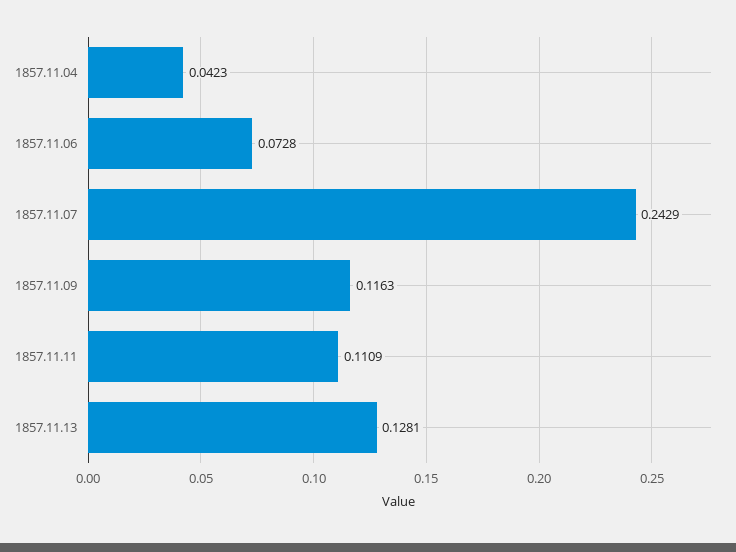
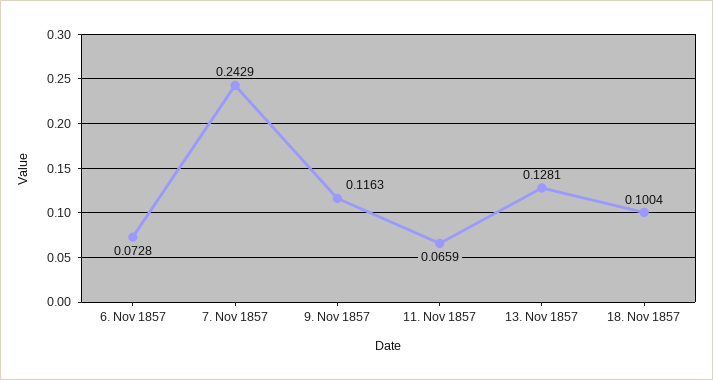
1857.11.04: 0.0423 -> none
1857.11.11: 0.1109 -> 0.0659
18. Nov 1857: none -> 0.1004

